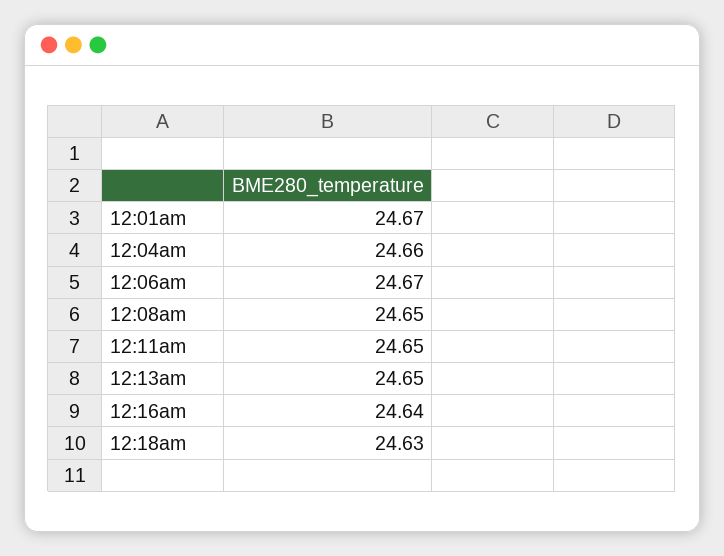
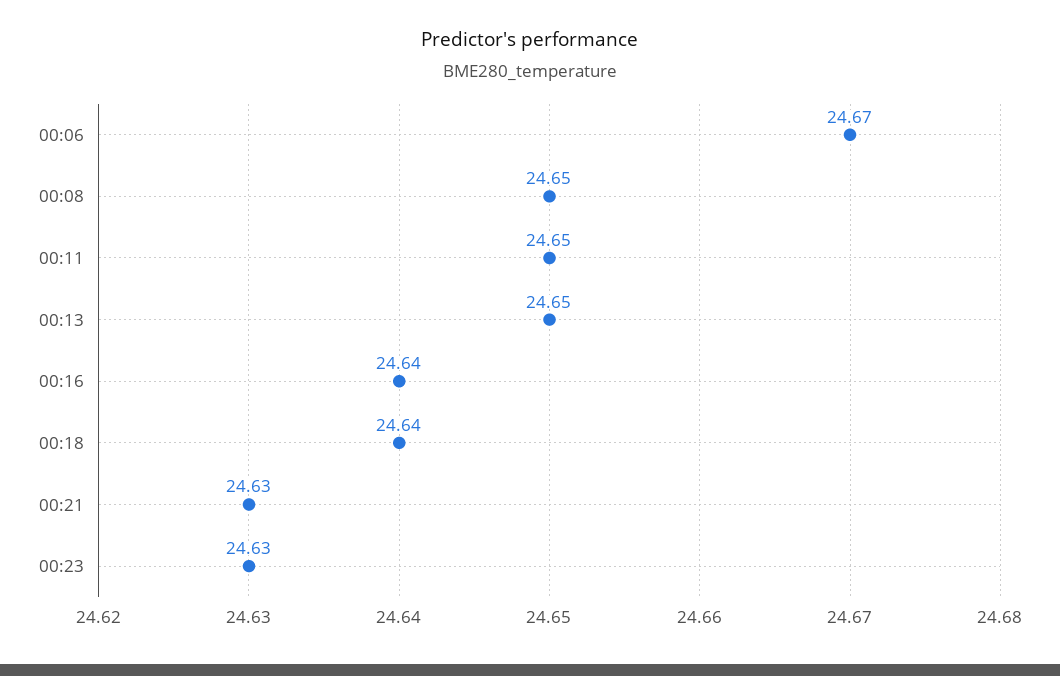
12:01am: 24.67 -> none
12:04am: 24.66 -> none
12:18am: 24.63 -> 24.64
00:21: none -> 24.63
00:23: none -> 24.63

